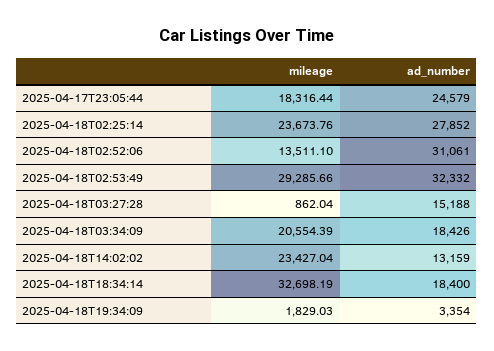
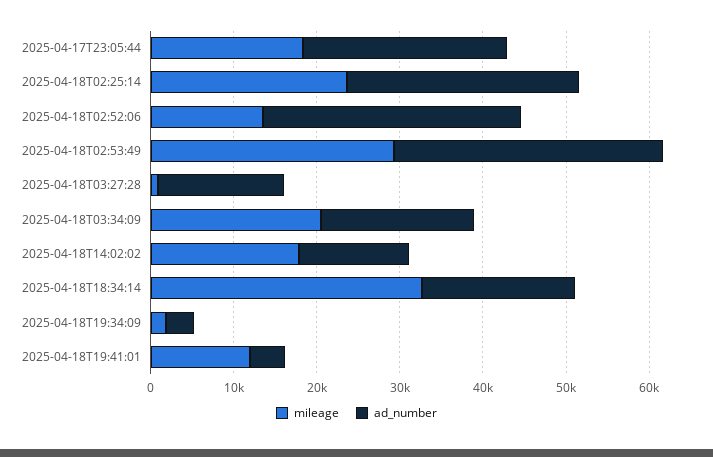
mileage, 2025-04-18T14:02:02: 23427.04 -> 18000
mileage, 2025-04-18T19:41:01: none -> 12000
ad_number, 2025-04-18T19:41:01: none -> 4000

